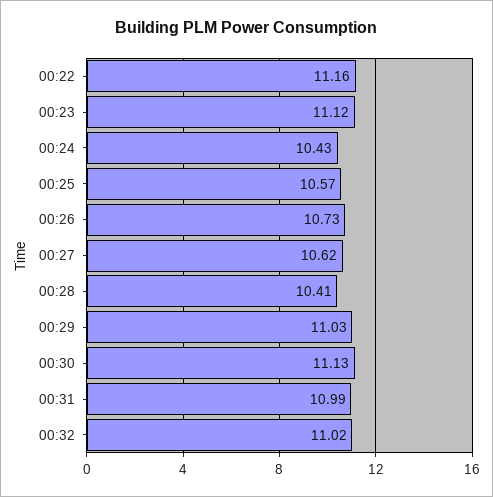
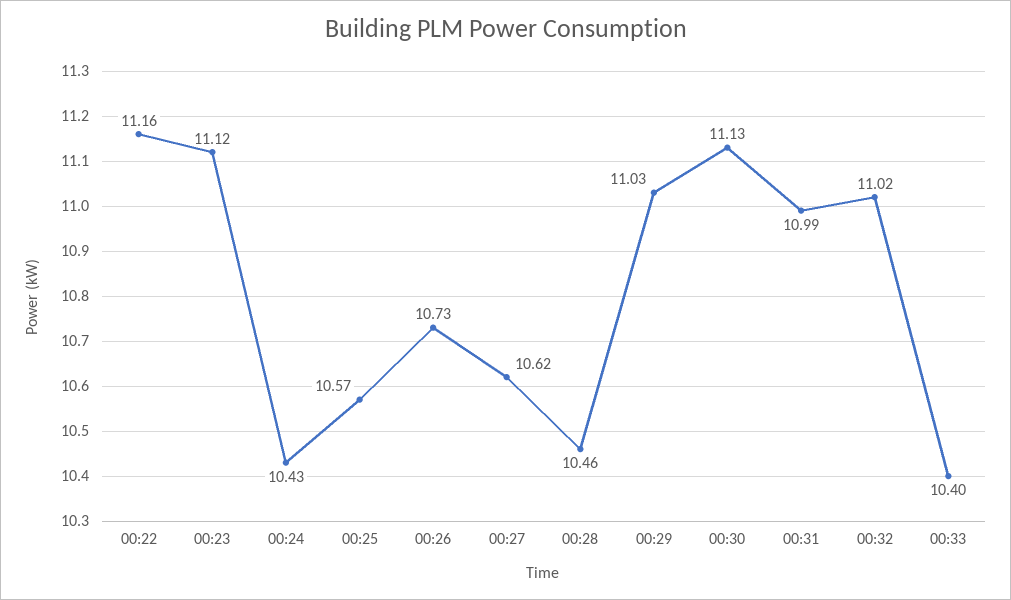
00:28: 10.41 -> 10.46
00:33: none -> 10.4

